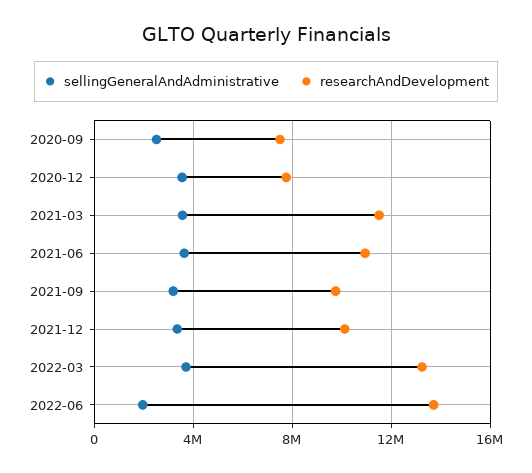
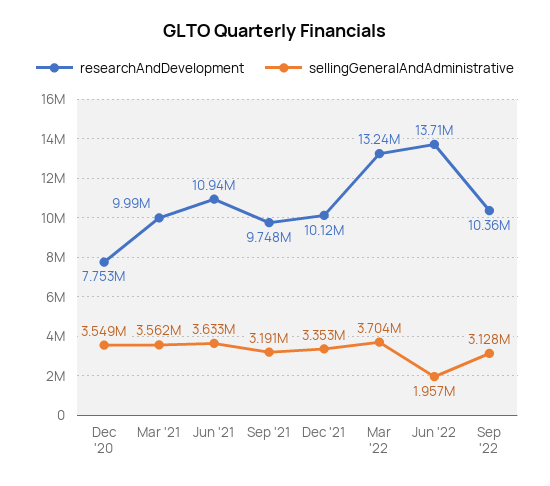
sellingGeneralAndAdministrative, 2020-09: 2500000 -> none
researchAndDevelopment, 2020-09: 7500000 -> none
researchAndDevelopment, 2021-03: 11500000 -> 9990000
researchAndDevelopment, Sep '22: none -> 10360000
sellingGeneralAndAdministrative, Sep '22: none -> 3128000

